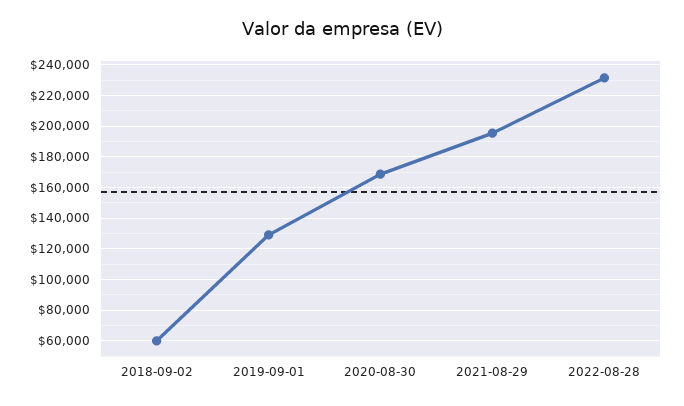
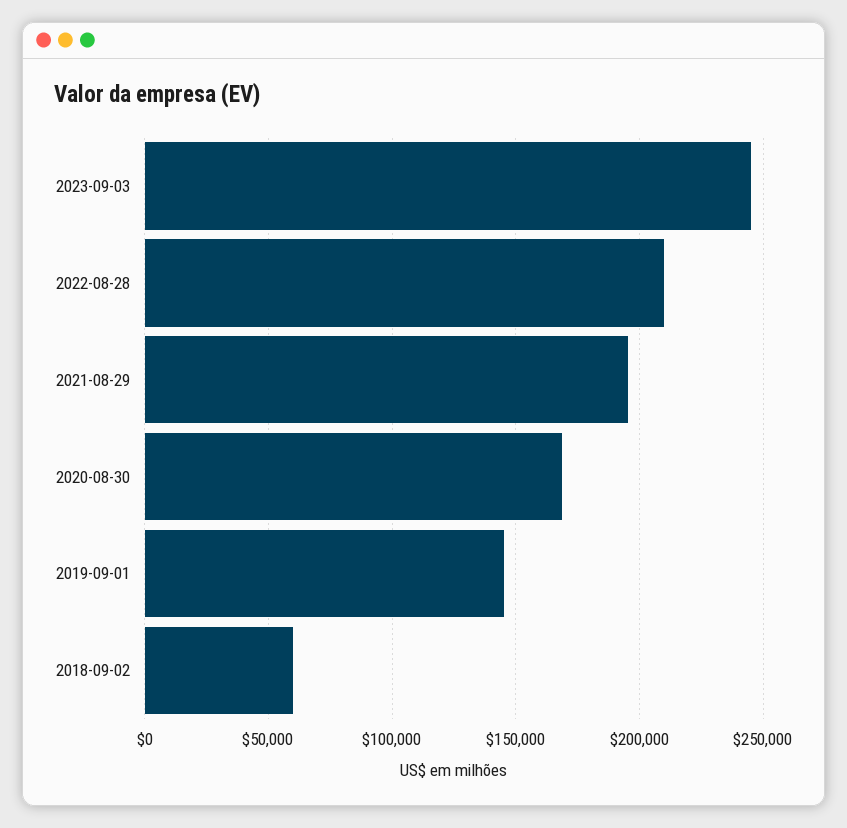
2019-09-01: 130000 -> 145000
2022-08-28: 230000 -> 210000
2023-09-03: none -> 245000

